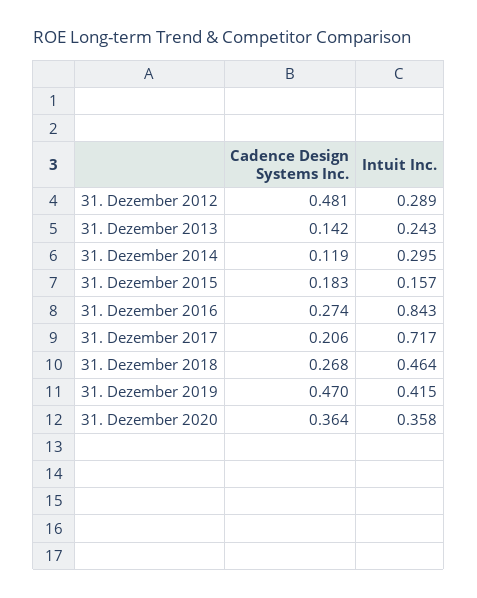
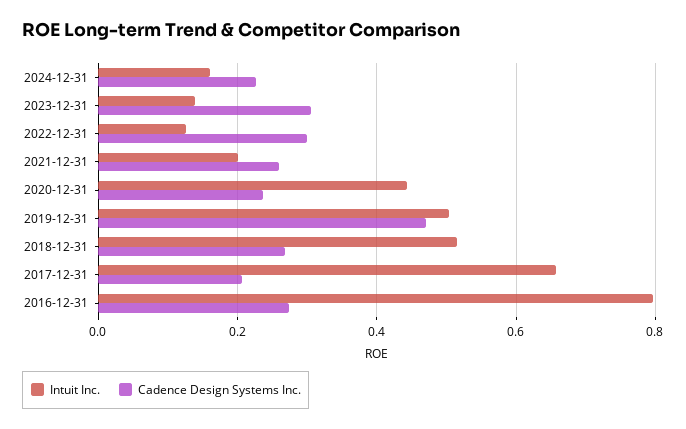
Cadence Design Systems Inc., 31. Dezember 2012: 0.481 -> none
Intuit Inc., 31. Dezember 2012: 0.289 -> none
Cadence Design Systems Inc., 31. Dezember 2013: 0.142 -> none
Intuit Inc., 31. Dezember 2013: 0.243 -> none
Cadence Design Systems Inc., 31. Dezember 2014: 0.119 -> none
Intuit Inc., 31. Dezember 2014: 0.295 -> none
Cadence Design Systems Inc., 31. Dezember 2015: 0.183 -> none
Intuit Inc., 31. Dezember 2015: 0.157 -> none
Intuit Inc., 31. Dezember 2016: 0.843 -> 0.8
Intuit Inc., 31. Dezember 2017: 0.717 -> 0.66
Intuit Inc., 31. Dezember 2018: 0.464 -> 0.52
Intuit Inc., 31. Dezember 2019: 0.415 -> 0.5
Cadence Design Systems Inc., 31. Dezember 2020: 0.364 -> 0.24
Intuit Inc., 31. Dezember 2020: 0.358 -> 0.44
Intuit Inc., 2024-12-31: none -> 0.16
Cadence Design Systems Inc., 2024-12-31: none -> 0.22
Intuit Inc., 2023-12-31: none -> 0.14
Cadence Design Systems Inc., 2023-12-31: none -> 0.3
Intuit Inc., 2022-12-31: none -> 0.12
Cadence Design Systems Inc., 2022-12-31: none -> 0.3
Intuit Inc., 2021-12-31: none -> 0.2
Cadence Design Systems Inc., 2021-12-31: none -> 0.26

